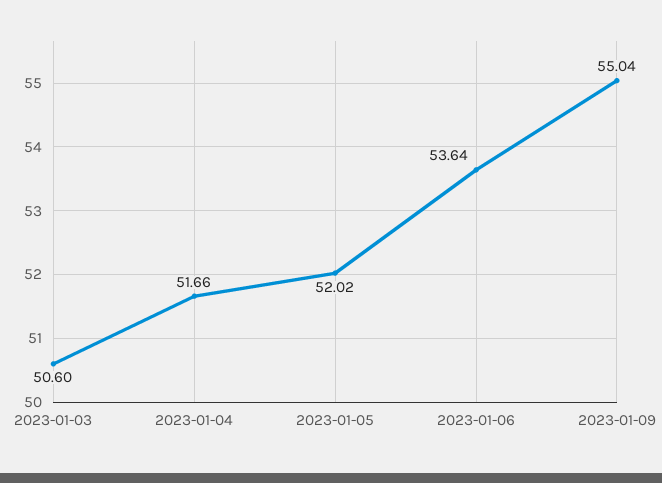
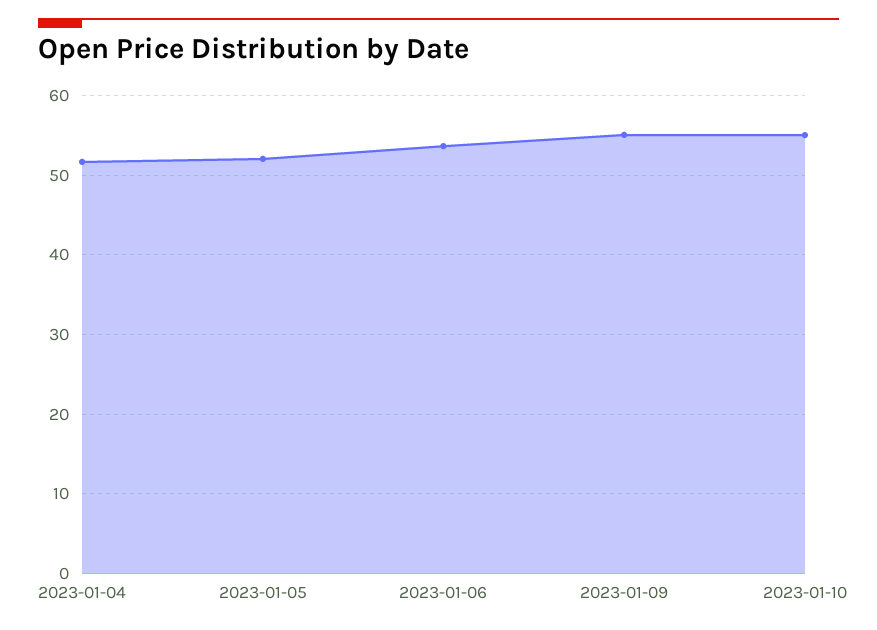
2023-01-03: 50.6 -> none
2023-01-10: none -> 55

